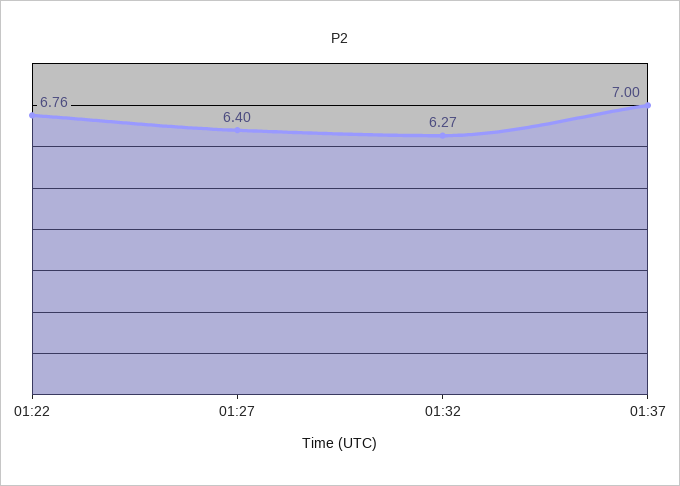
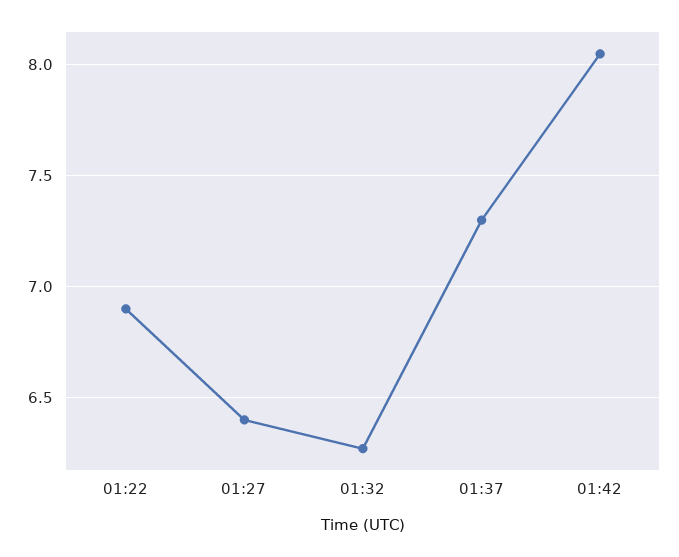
01:22: 6.76 -> 6.9
01:37: 7 -> 7.3
01:42: none -> 8.05

